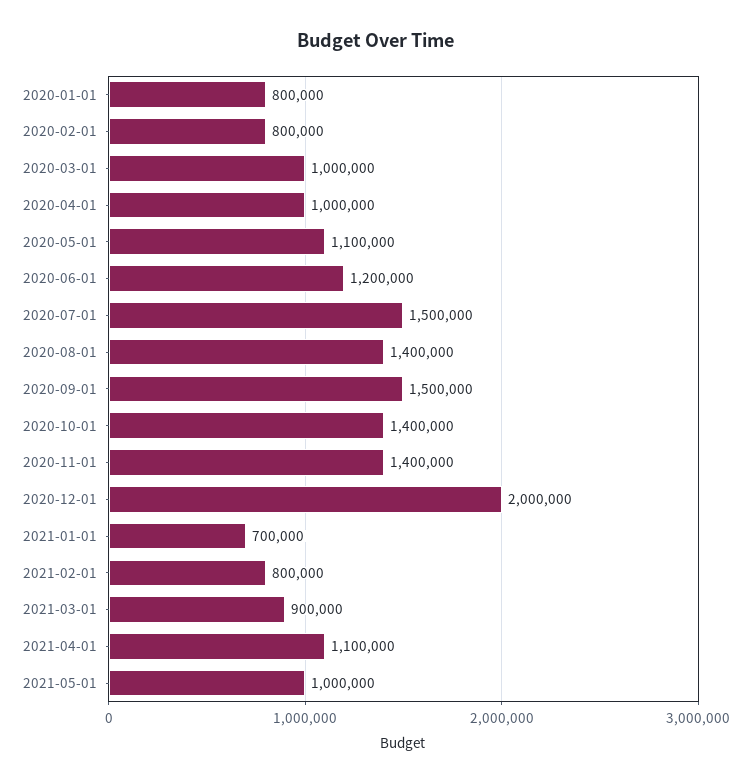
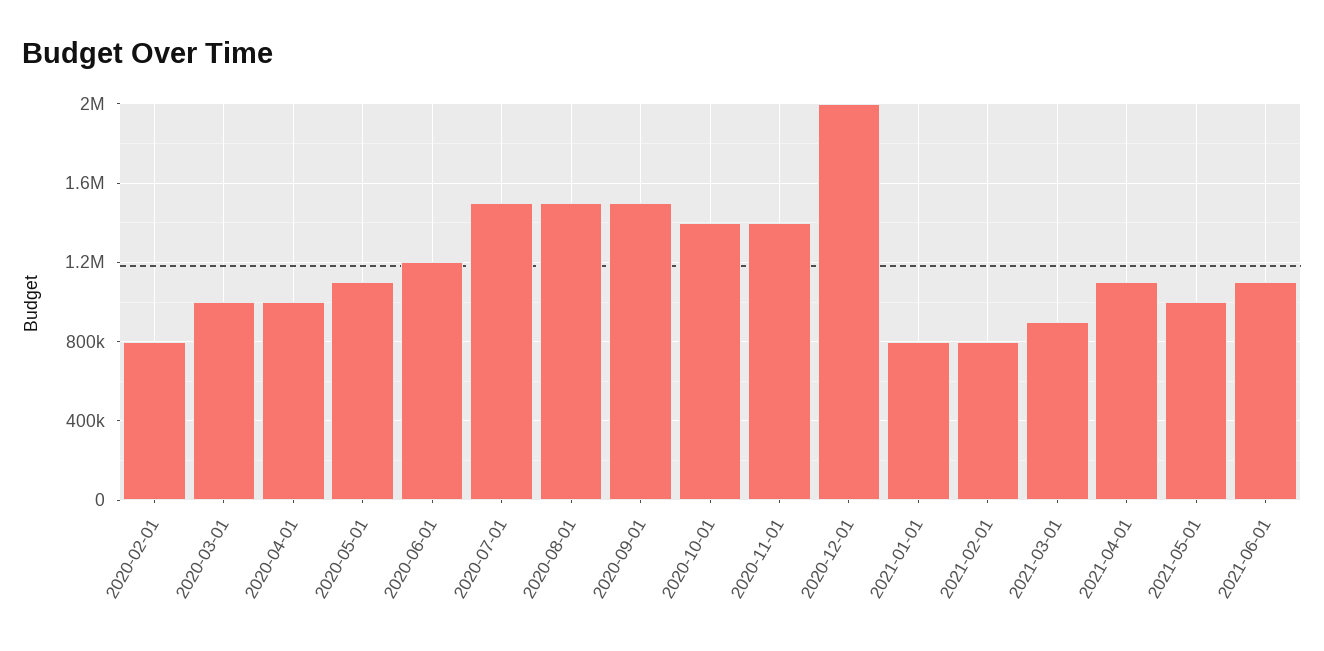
2020-01-01: 800000 -> none
2020-08-01: 1400000 -> 1500000
2021-01-01: 700000 -> 800000
2021-06-01: none -> 1100000

